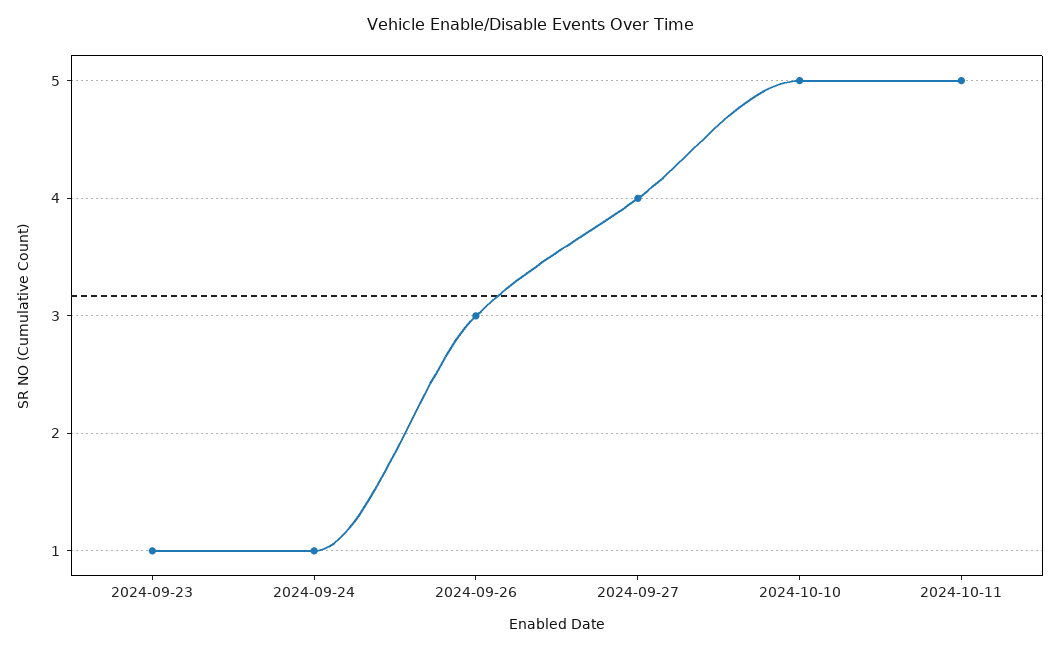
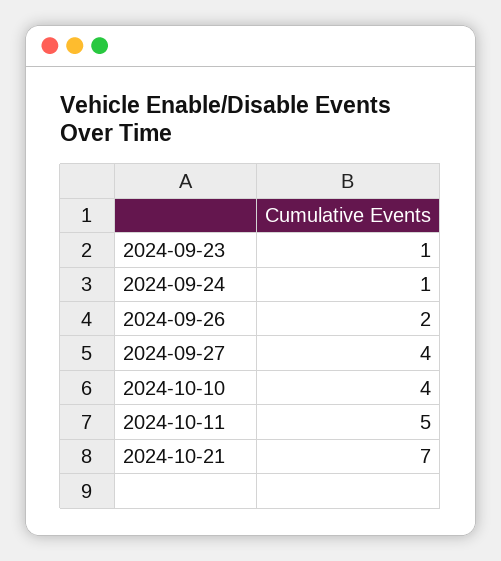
2024-09-26: 3 -> 2
2024-10-10: 5 -> 4
2024-10-21: none -> 7

